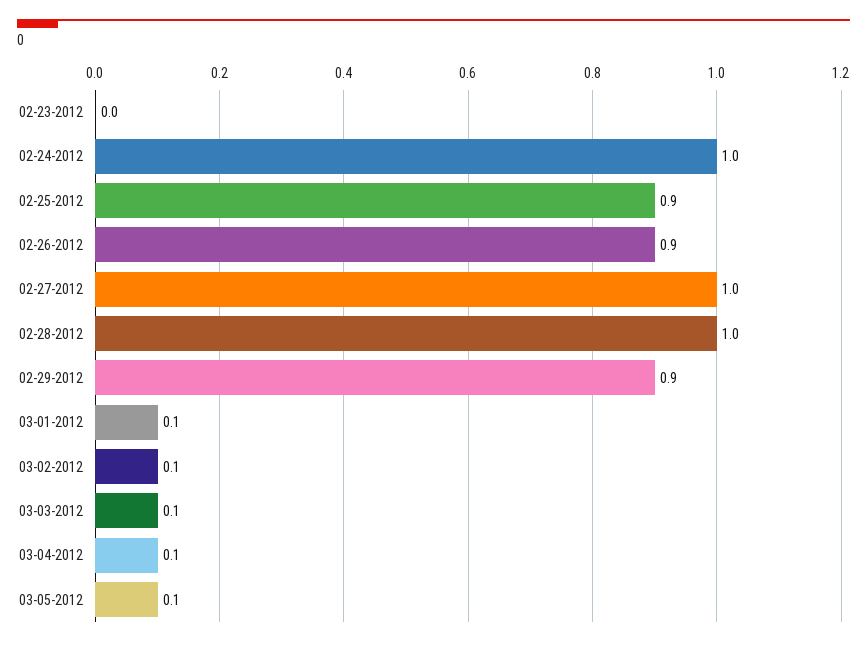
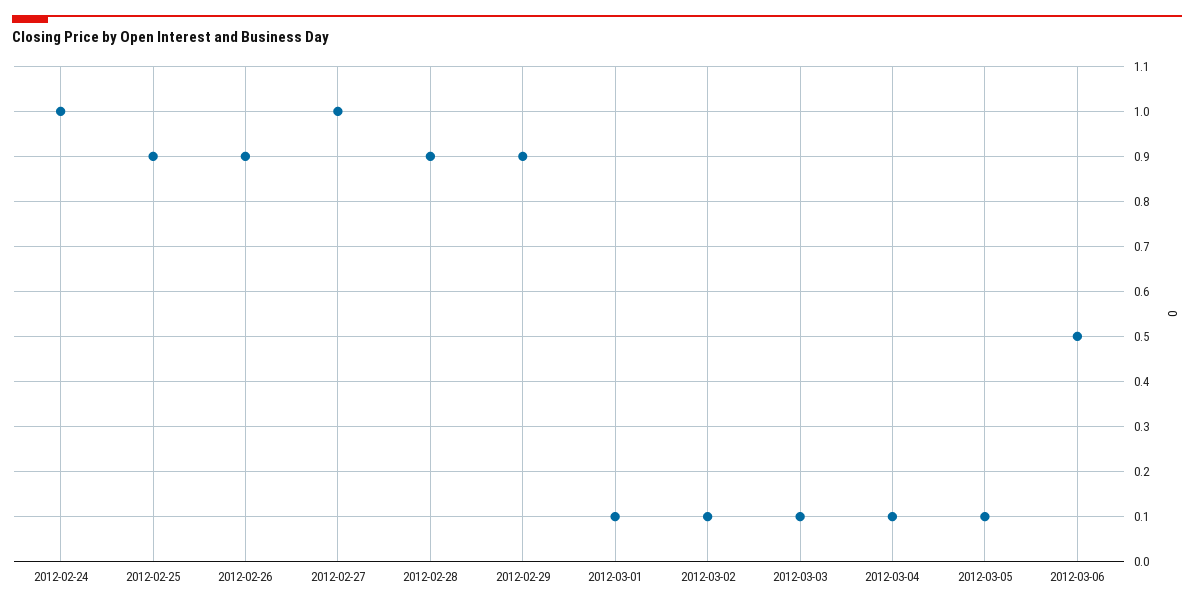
02-23-2012: 0 -> none
02-28-2012: 1 -> 0.9
2012-03-06: none -> 0.5

